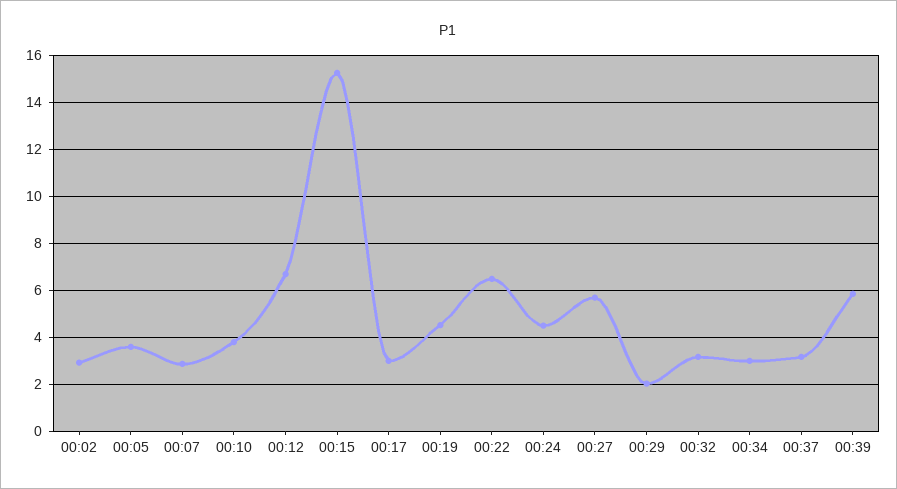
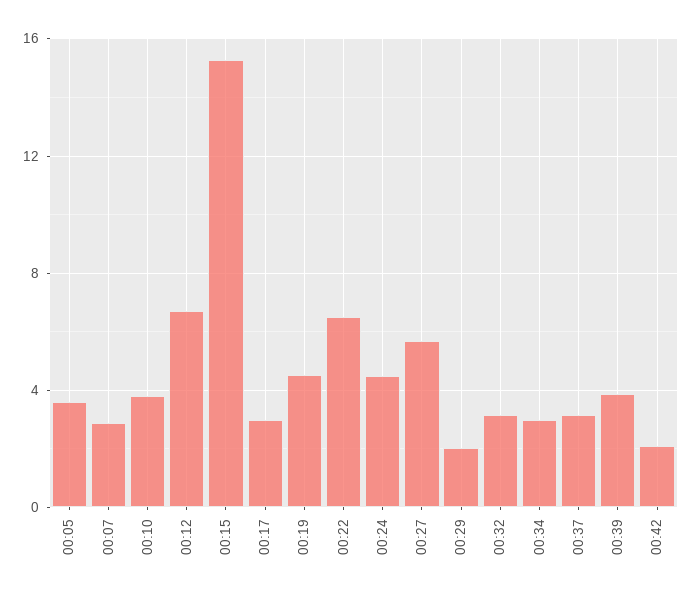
00:02: 3 -> none
00:39: 6 -> 4
00:42: none -> 2

